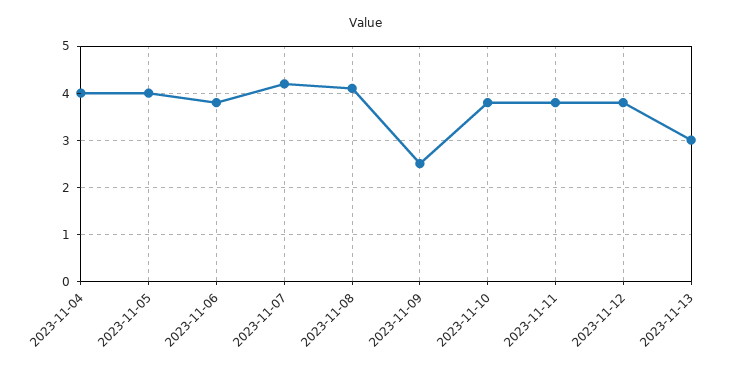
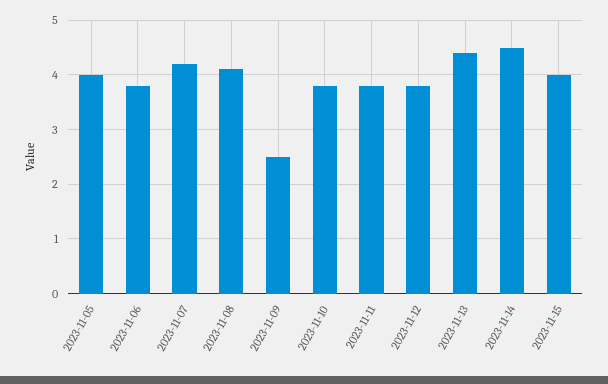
2023-11-04: 4 -> none
2023-11-13: 3 -> 4.5
2023-11-14: none -> 4.5
2023-11-15: none -> 4

